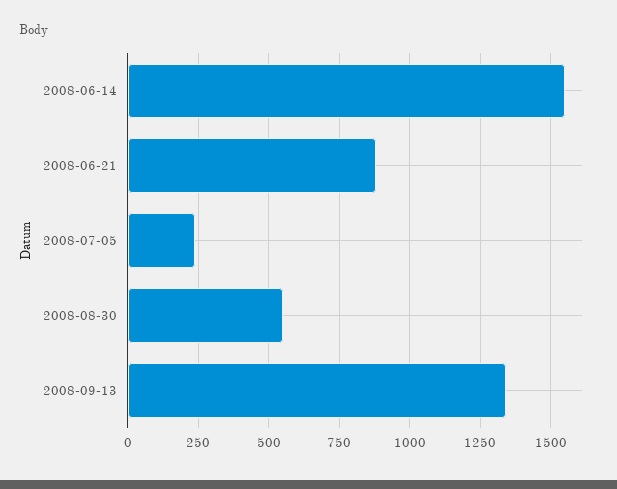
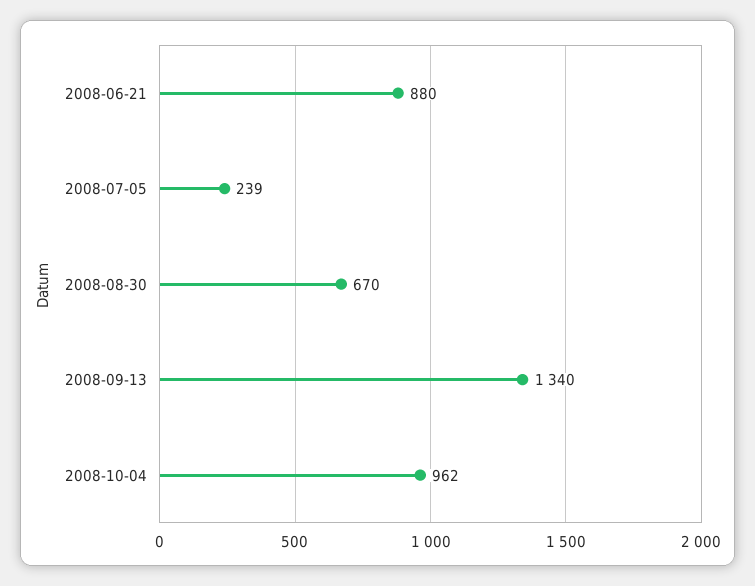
2008-06-14: 1550 -> none
2008-08-30: 550 -> 670
2008-10-04: none -> 962

